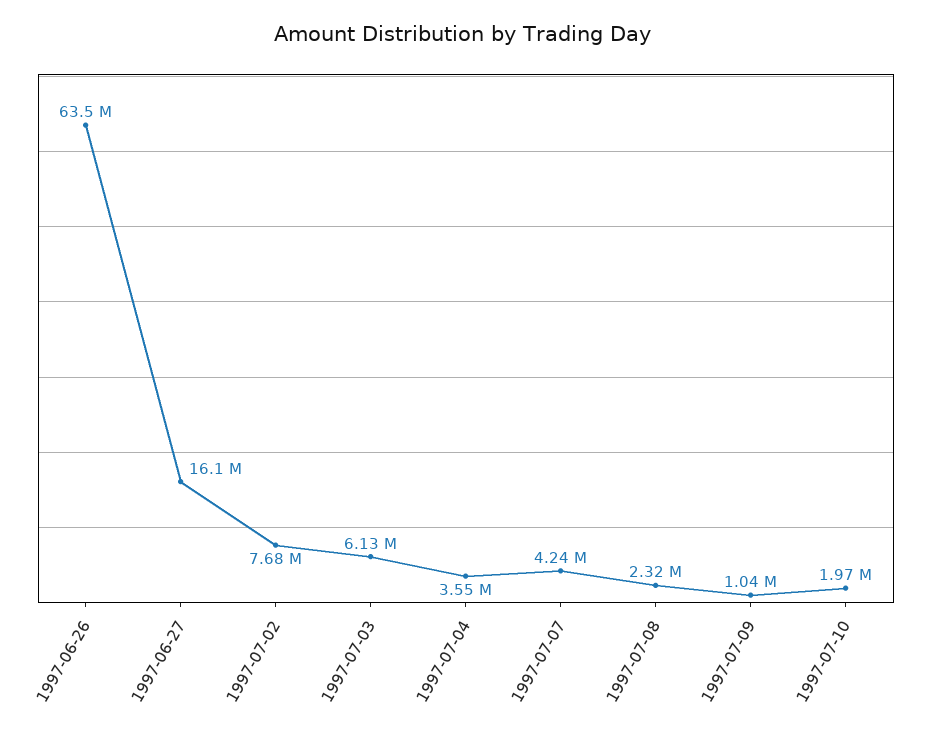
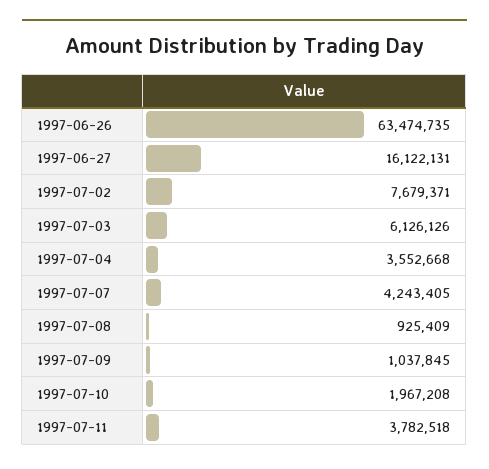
1997-07-08: 2320000 -> 925409
1997-07-11: none -> 3782518

